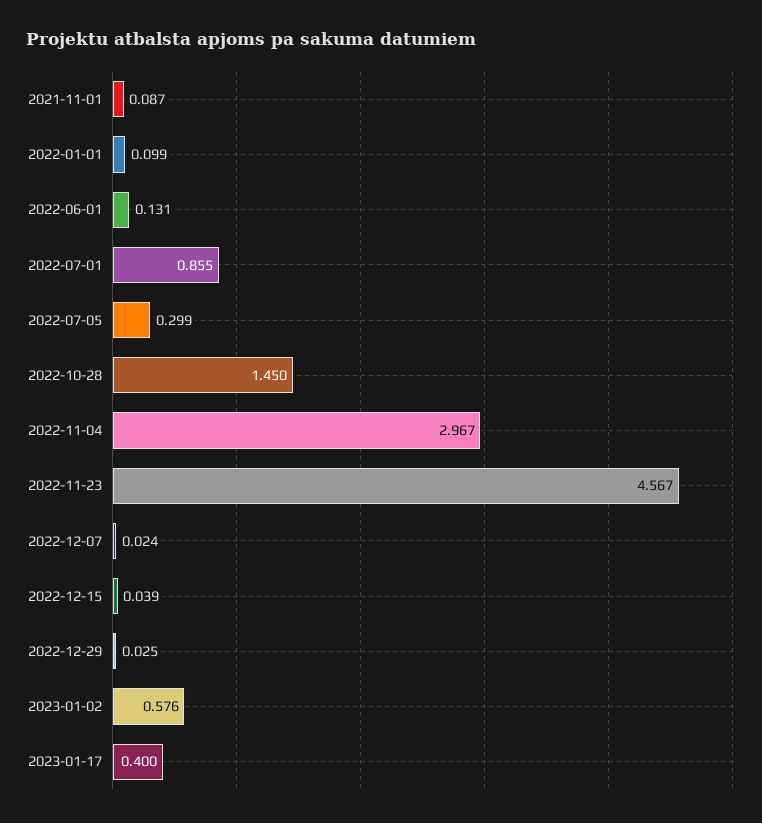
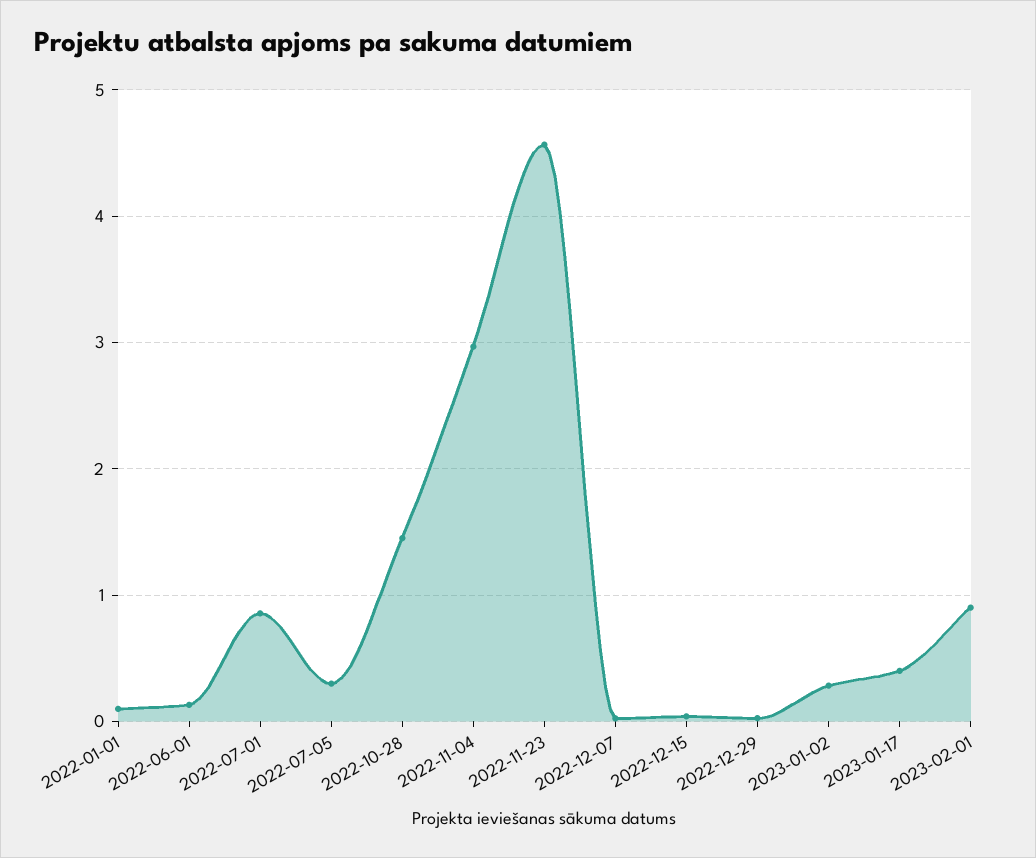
2021-11-01: 0.087 -> none
2023-01-02: 0.576 -> 0.3
2023-02-01: none -> 0.9

